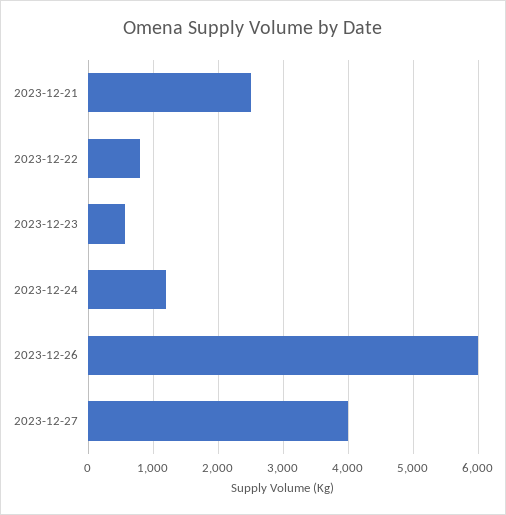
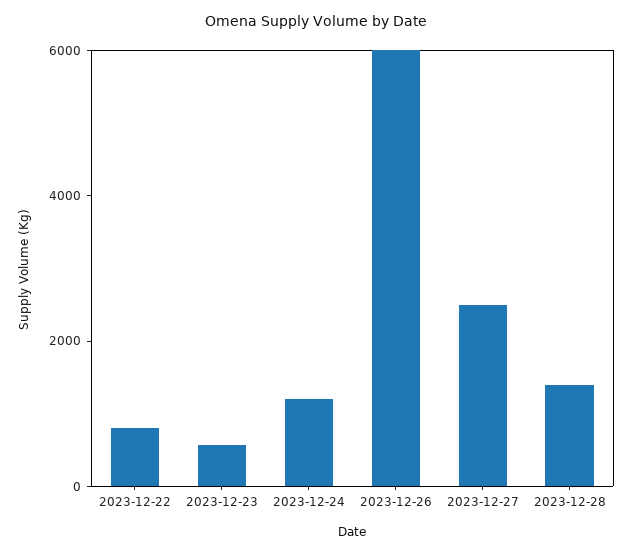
2023-12-21: 2500 -> none
2023-12-27: 4000 -> 2500
2023-12-28: none -> 1500

